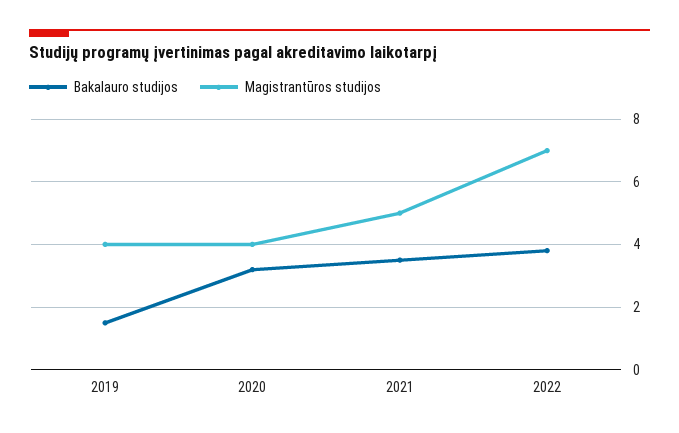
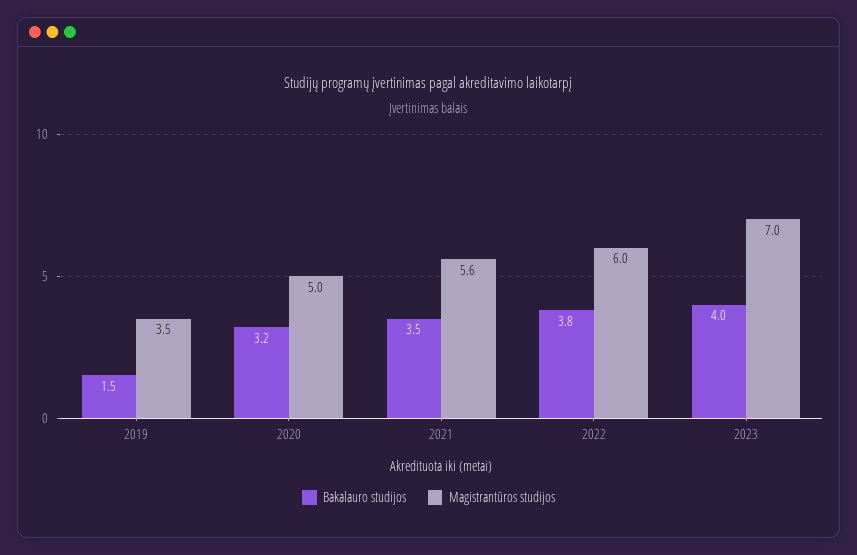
Magistrantūros studijos, 2019: 4 -> 3.5
Magistrantūros studijos, 2020: 4 -> 5
Magistrantūros studijos, 2021: 5 -> 5.6
Magistrantūros studijos, 2022: 7 -> 6
Bakalauro studijos, 2023: none -> 4
Magistrantūros studijos, 2023: none -> 7

